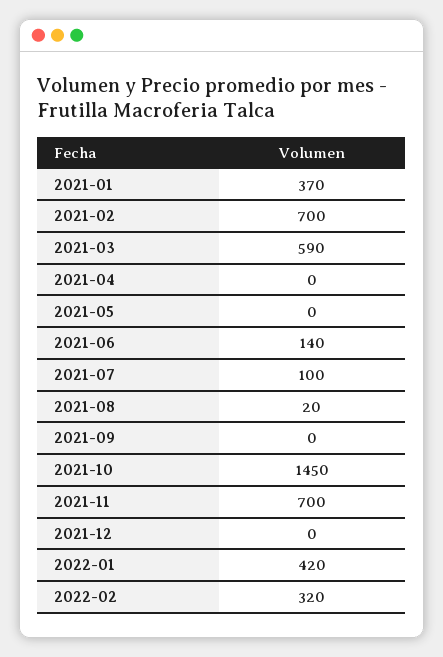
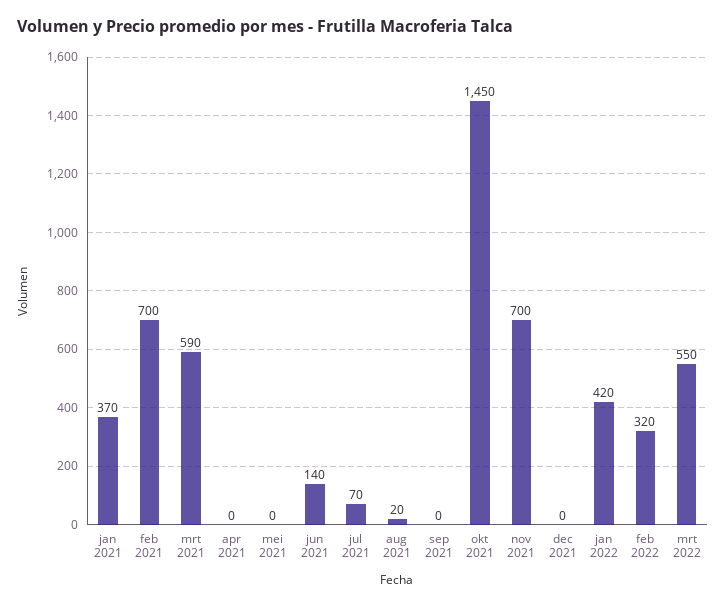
2021-07: 100 -> 70
mrt 2022: none -> 550

